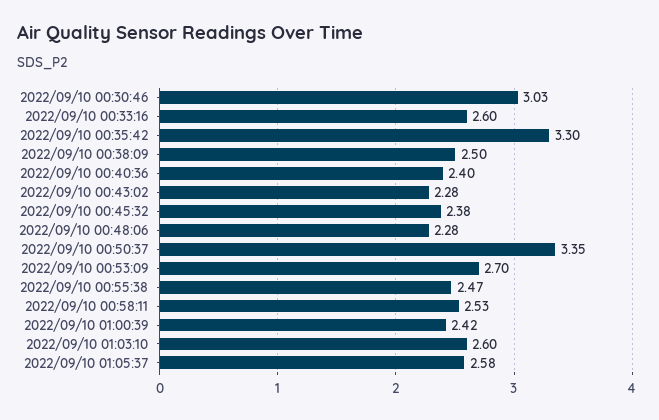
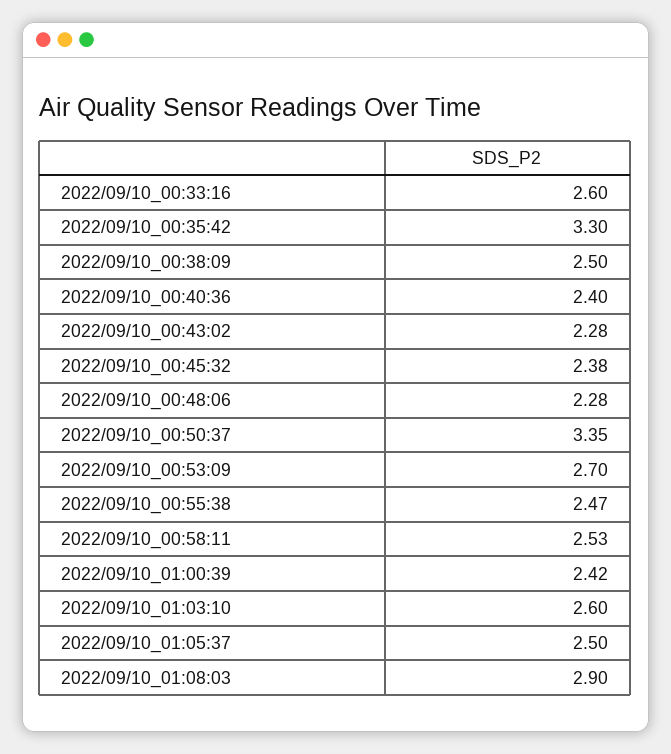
2022/09/10 00:30:46: 3.03 -> none
2022/09/10 01:05:37: 2.58 -> 2.5
2022/09/10_01:08:03: none -> 2.9

